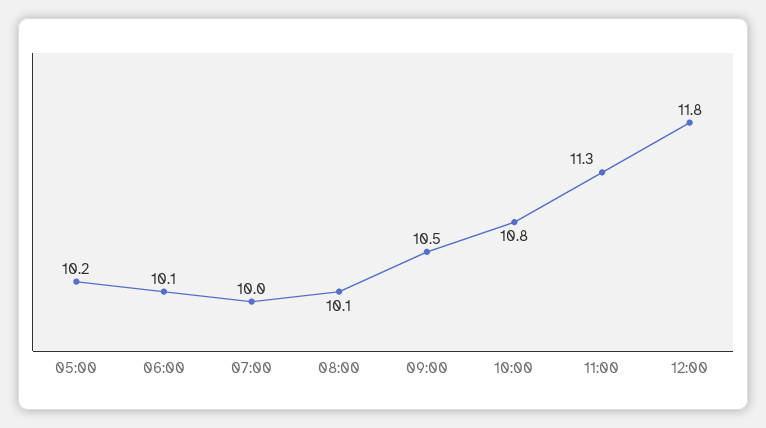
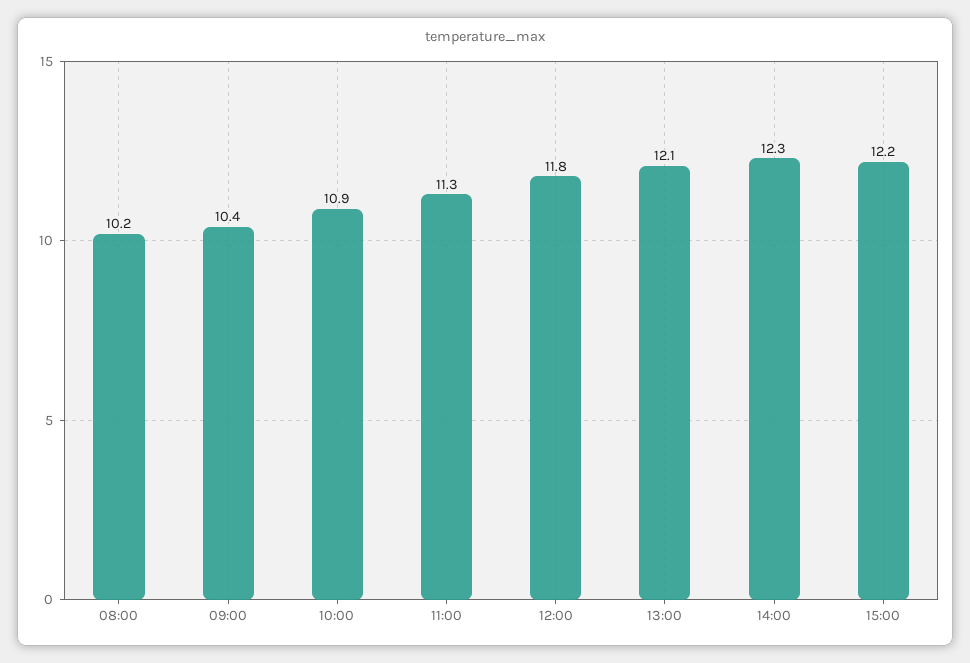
05:00: 10.2 -> none
06:00: 10.1 -> none
07:00: 10 -> none
08:00: 10.1 -> 10.2
09:00: 10.5 -> 10.4
10:00: 10.8 -> 10.9
13:00: none -> 12.1
14:00: none -> 12.3
15:00: none -> 12.2

